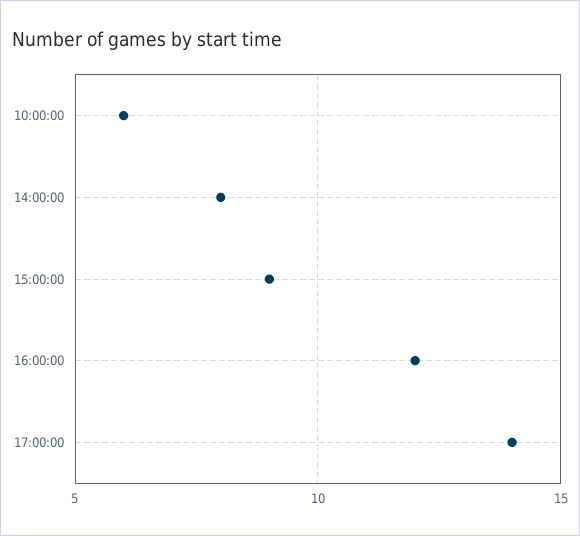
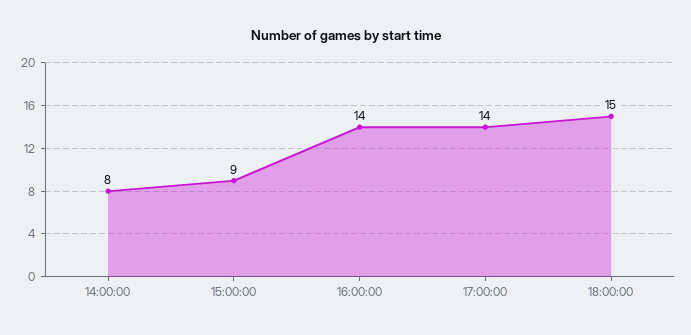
10:00:00: 6 -> none
16:00:00: 12 -> 14
18:00:00: none -> 15

